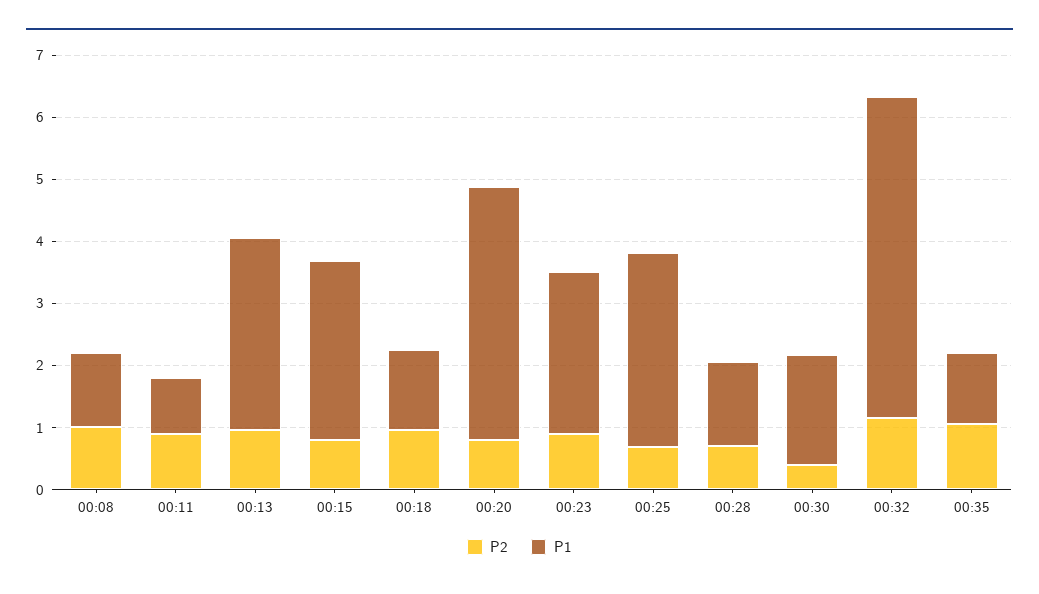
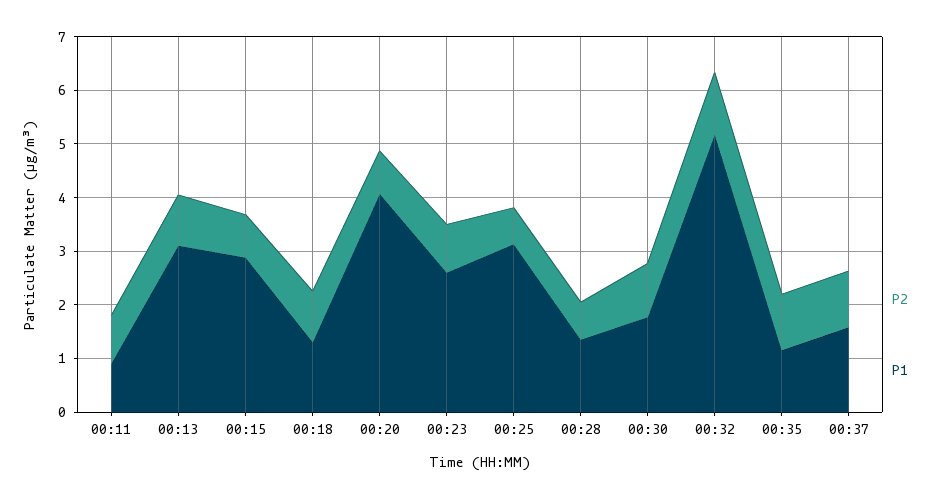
P2, 00:08: 1 -> none
P1, 00:08: 1.2 -> none
P2, 00:30: 0.4 -> 1
P2, 00:37: none -> 1
P1, 00:37: none -> 1.6

